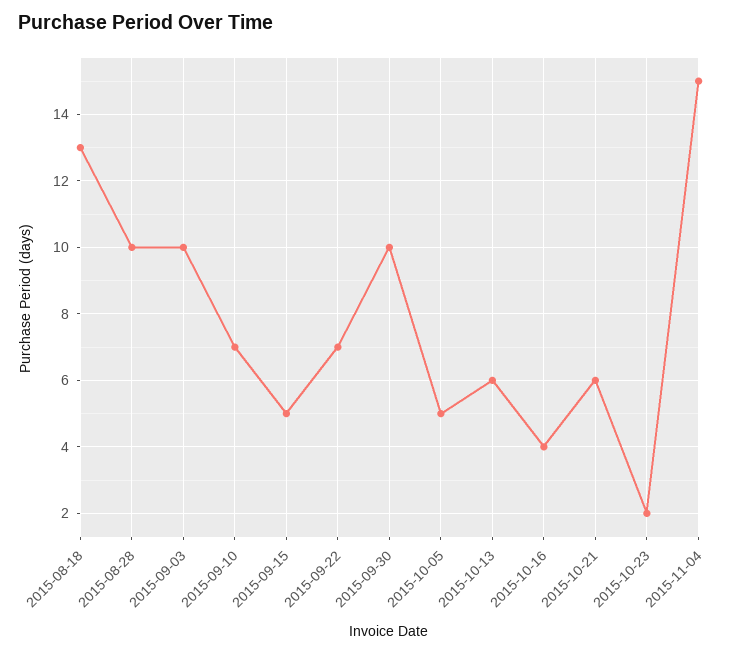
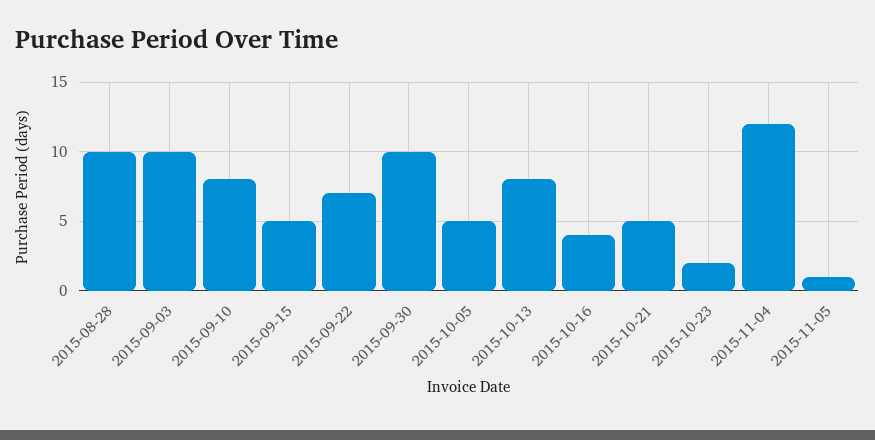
2015-08-18: 13 -> none
2015-09-10: 7 -> 8
2015-10-13: 6 -> 8
2015-10-21: 6 -> 5
2015-11-04: 15 -> 12
2015-11-05: none -> 1

